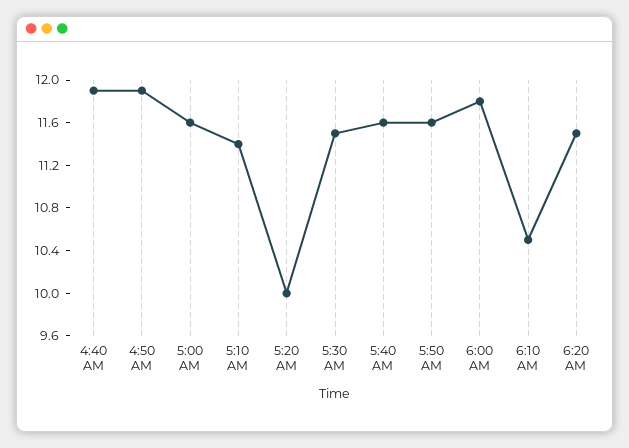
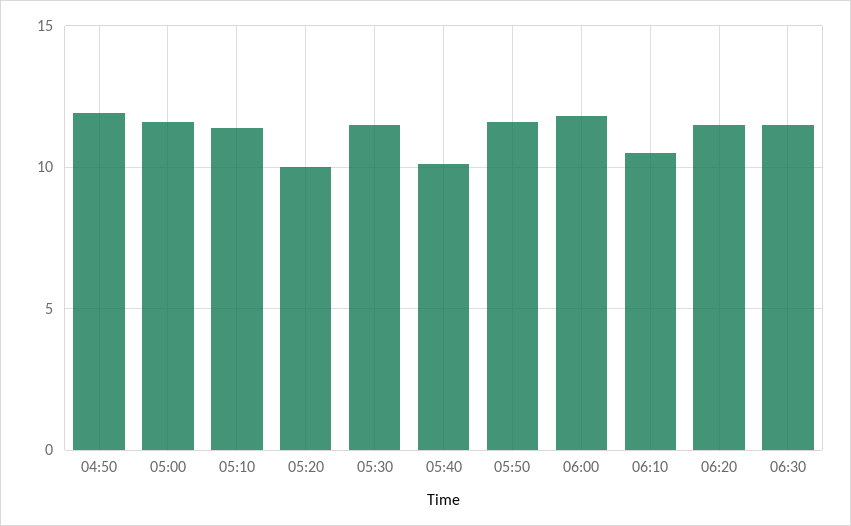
4:40 AM: 11.9 -> none
5:40 AM: 11.6 -> 10
06:30: none -> 11.5

